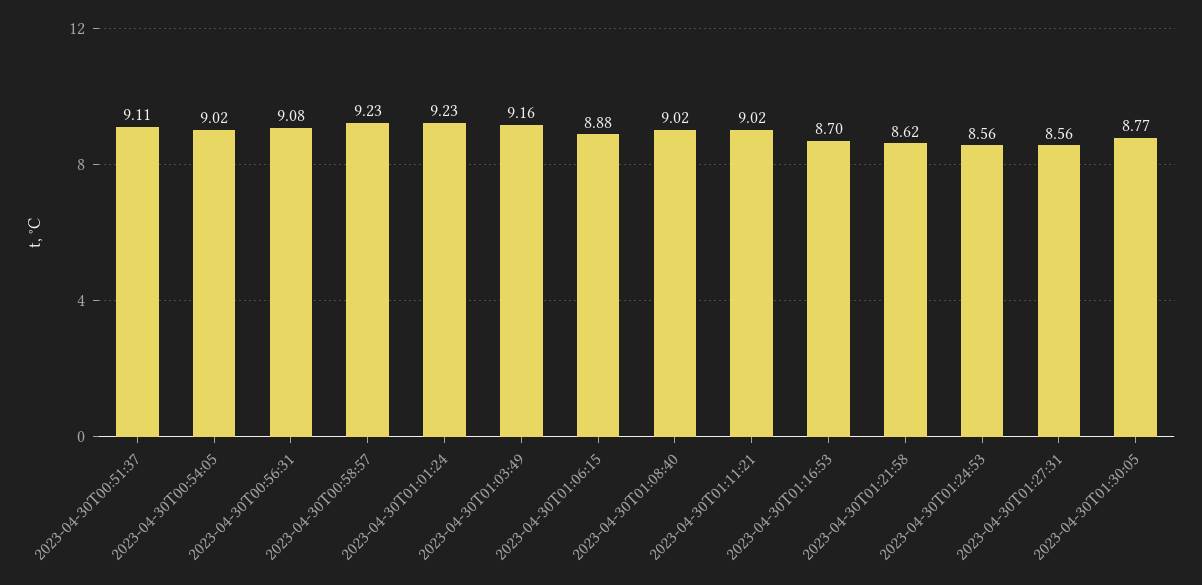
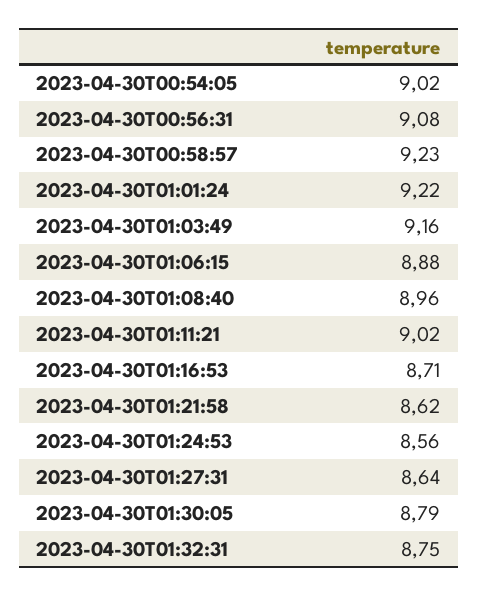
2023-04-30T00:51:37: 9.11 -> none
2023-04-30T01:01:24: 9.23 -> 9.22
2023-04-30T01:08:40: 9.02 -> 8.96
2023-04-30T01:16:53: 8.7 -> 8.71
2023-04-30T01:27:31: 8.56 -> 8.64
2023-04-30T01:30:05: 8.77 -> 8.79
2023-04-30T01:32:31: none -> 8.75

